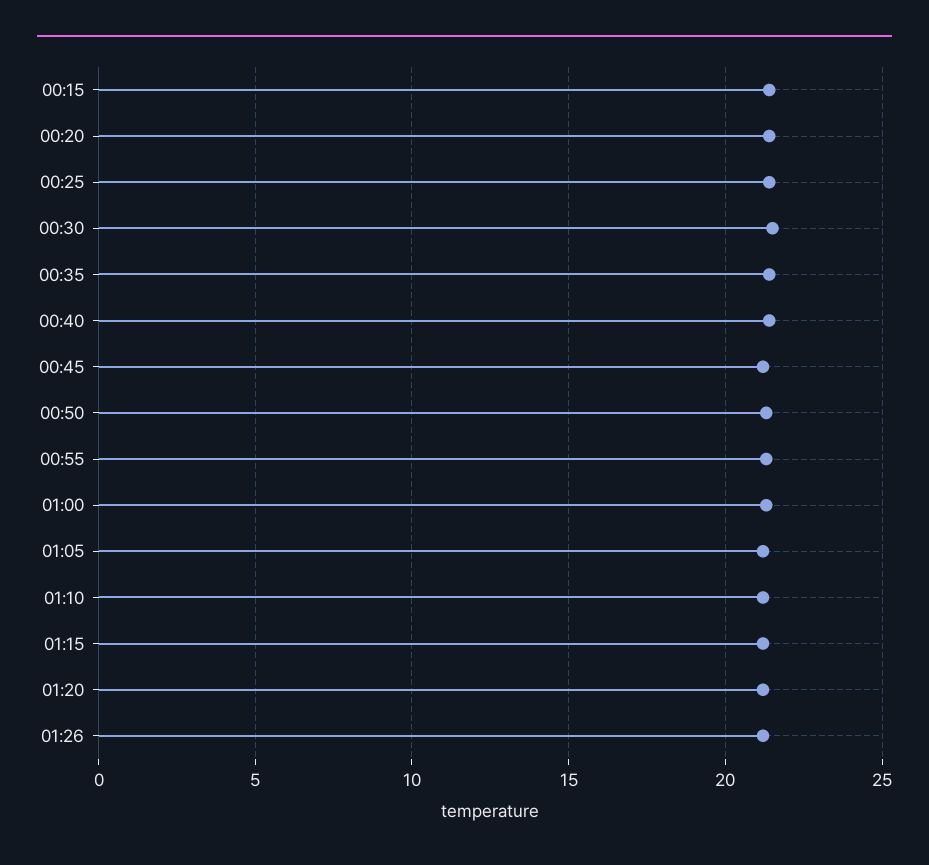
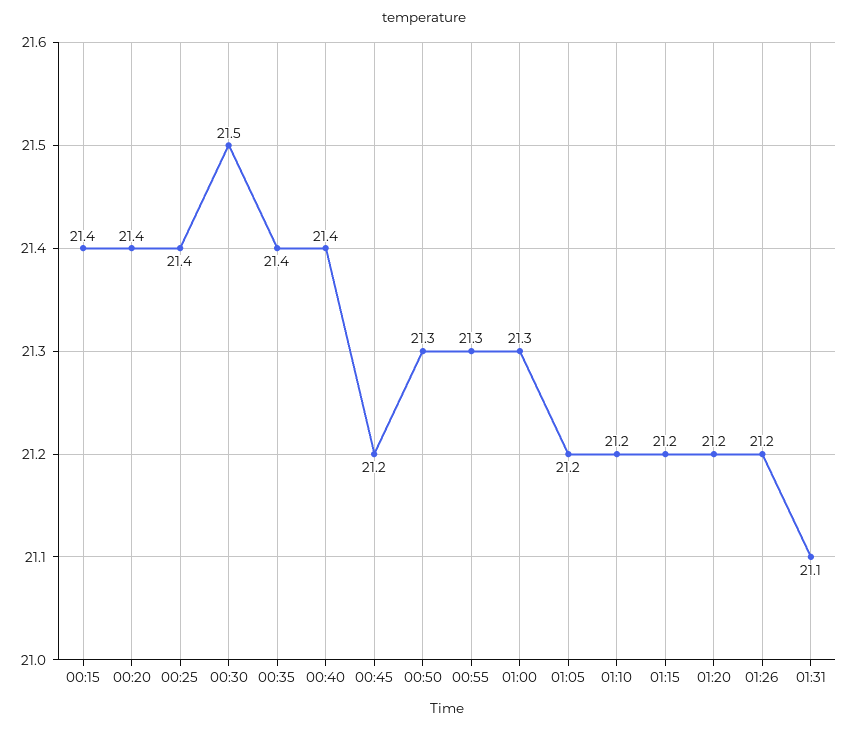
01:31: none -> 21.1

